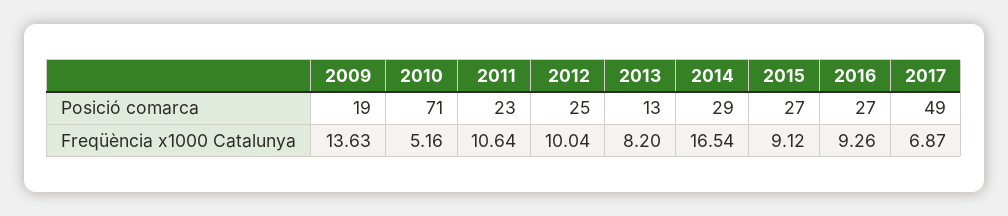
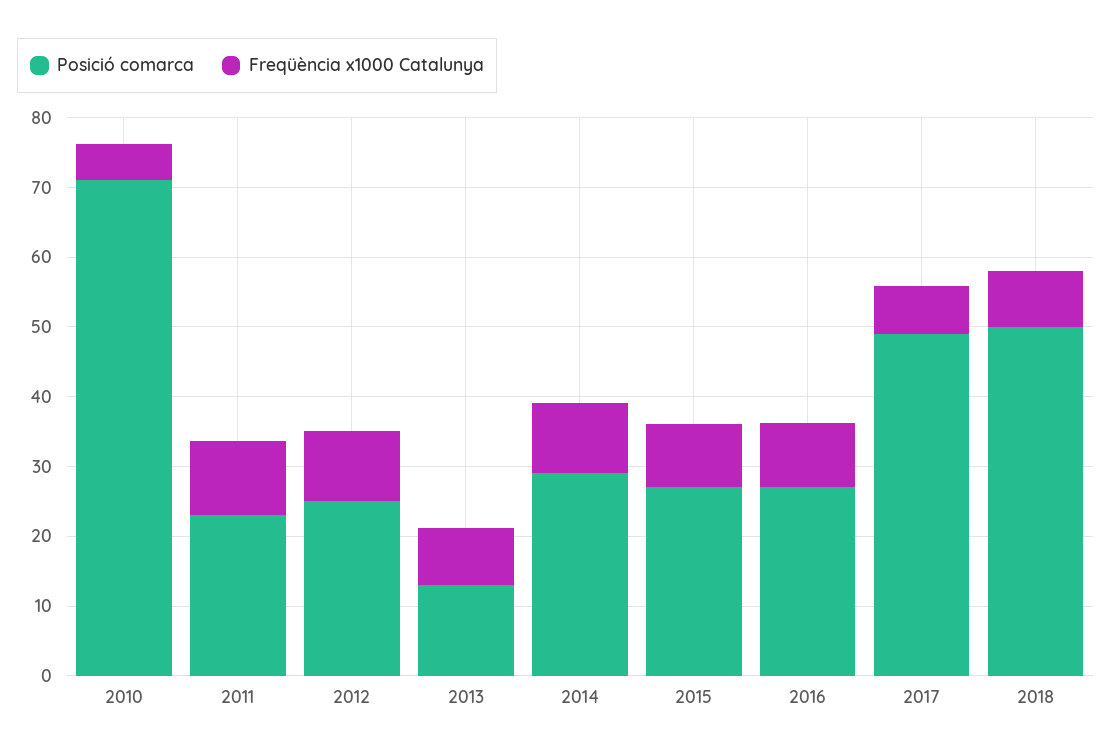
Posició comarca, 2009: 19 -> none
Freqüència x1000 Catalunya, 2009: 13.63 -> none
Freqüència x1000 Catalunya, 2014: 16.54 -> 10
Posició comarca, 2018: none -> 50
Freqüència x1000 Catalunya, 2018: none -> 8

